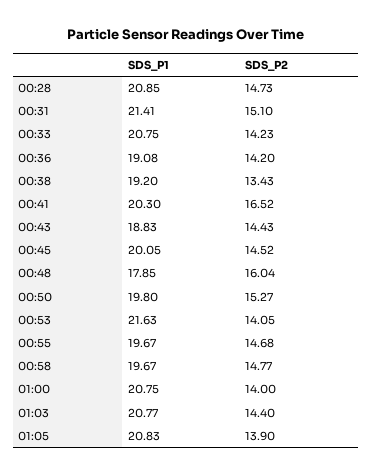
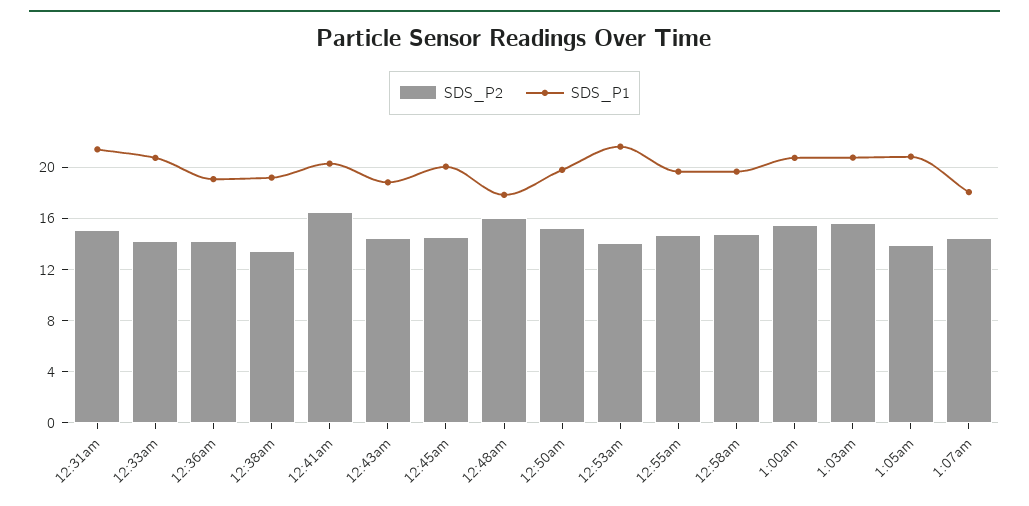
SDS_P1, 00:28: 20.85 -> none
SDS_P2, 00:28: 14.73 -> none
SDS_P2, 01:00: 14 -> 15.5
SDS_P2, 01:03: 14.4 -> 15.5
SDS_P2, 1:07am: none -> 14.5
SDS_P1, 1:07am: none -> 18

